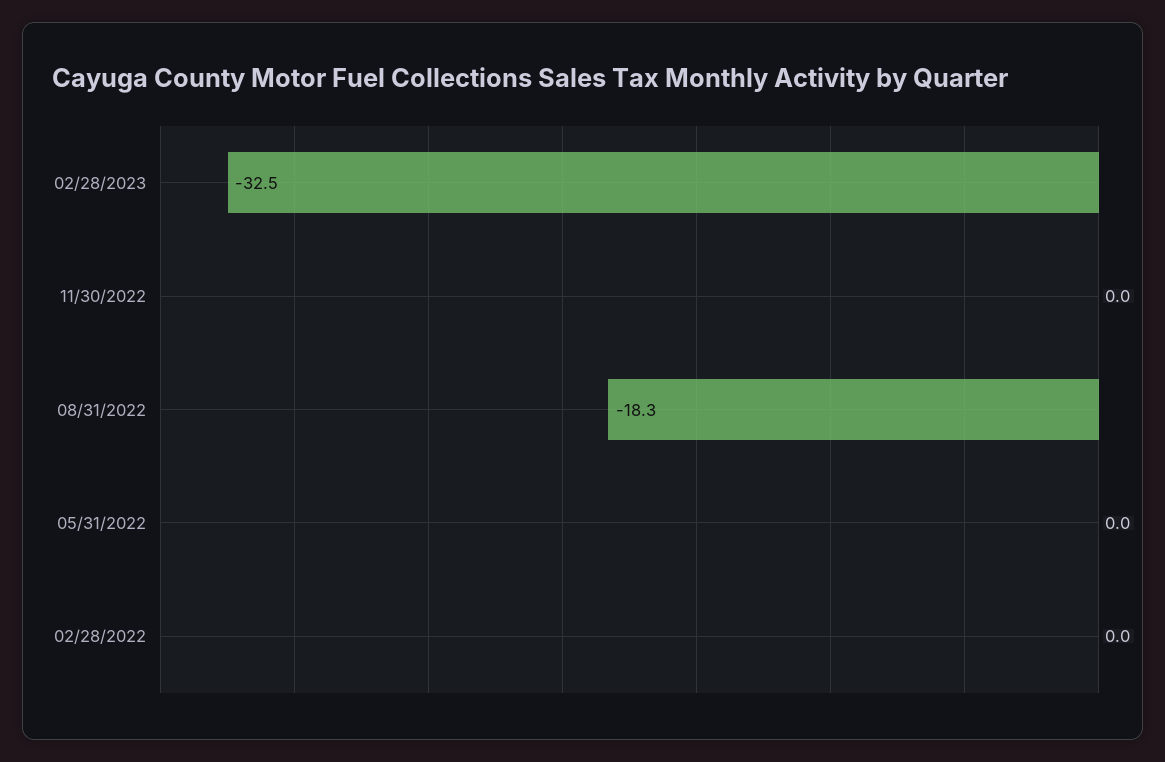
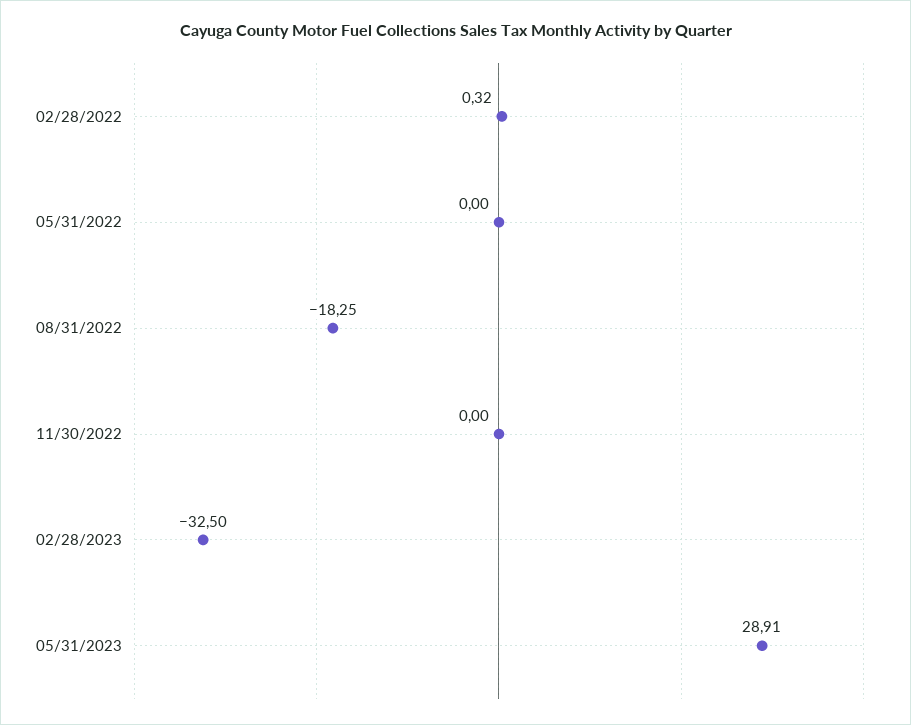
02/28/2022: 0 -> 0.32
05/31/2023: none -> 28.91

